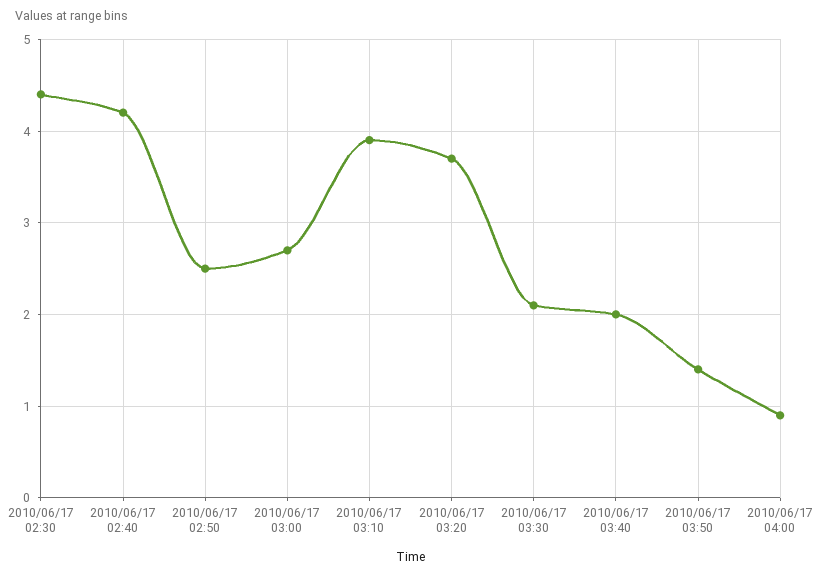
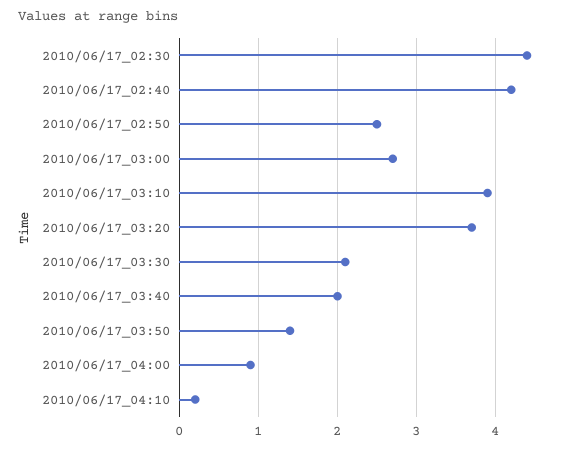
2010/06/17_04:10: none -> 0.2

